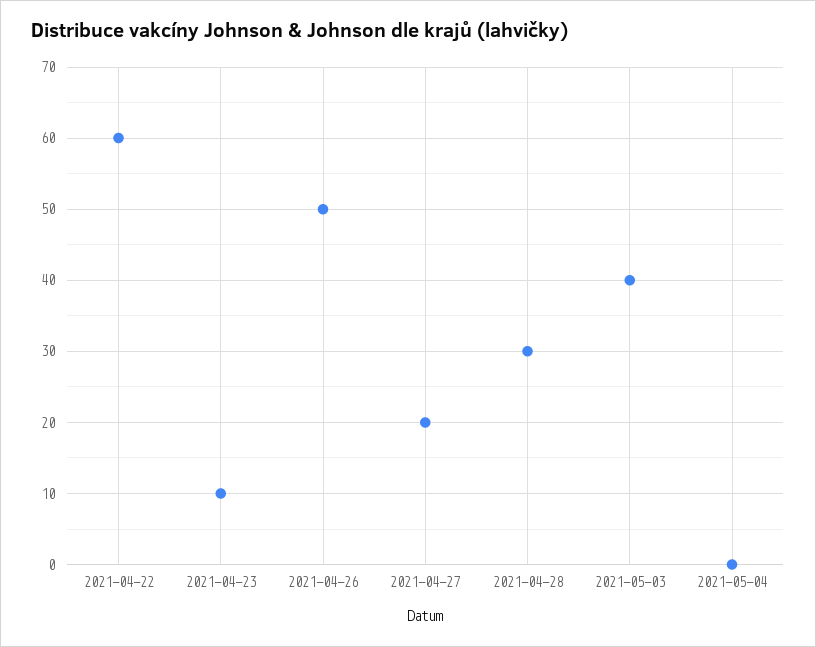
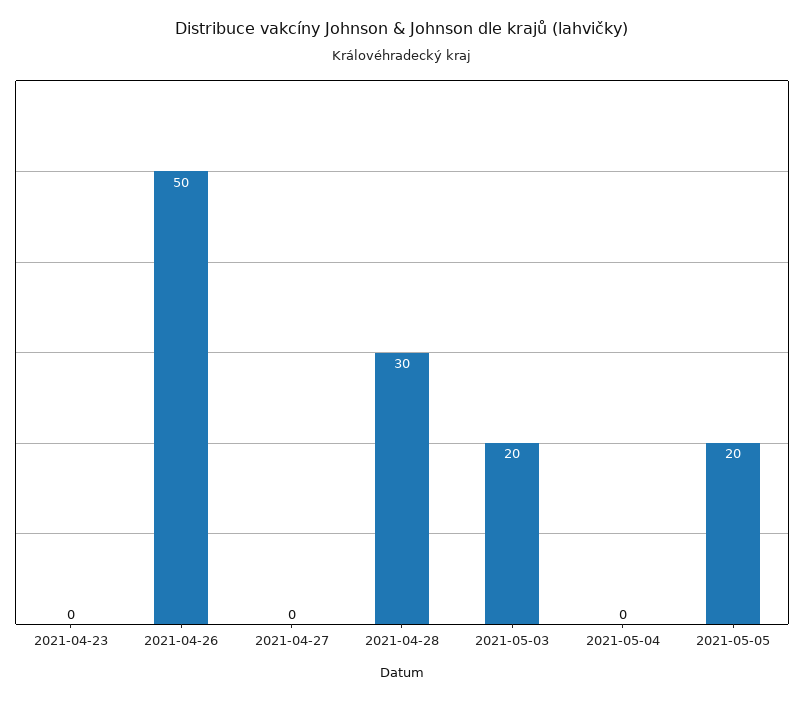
2021-04-22: 60 -> none
2021-04-23: 10 -> 0
2021-04-27: 20 -> 0
2021-05-03: 40 -> 20
2021-05-05: none -> 20

